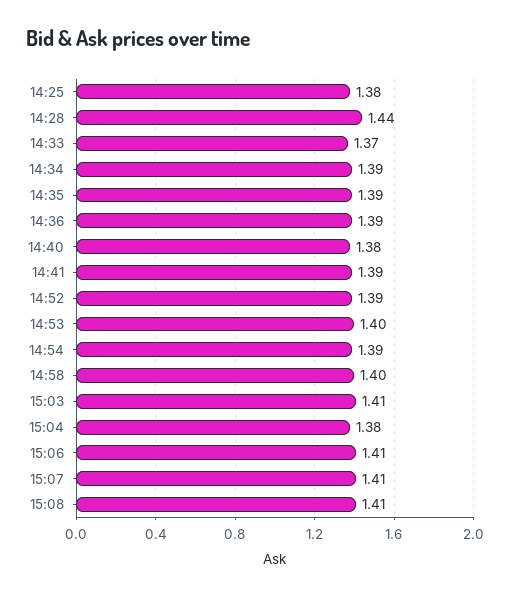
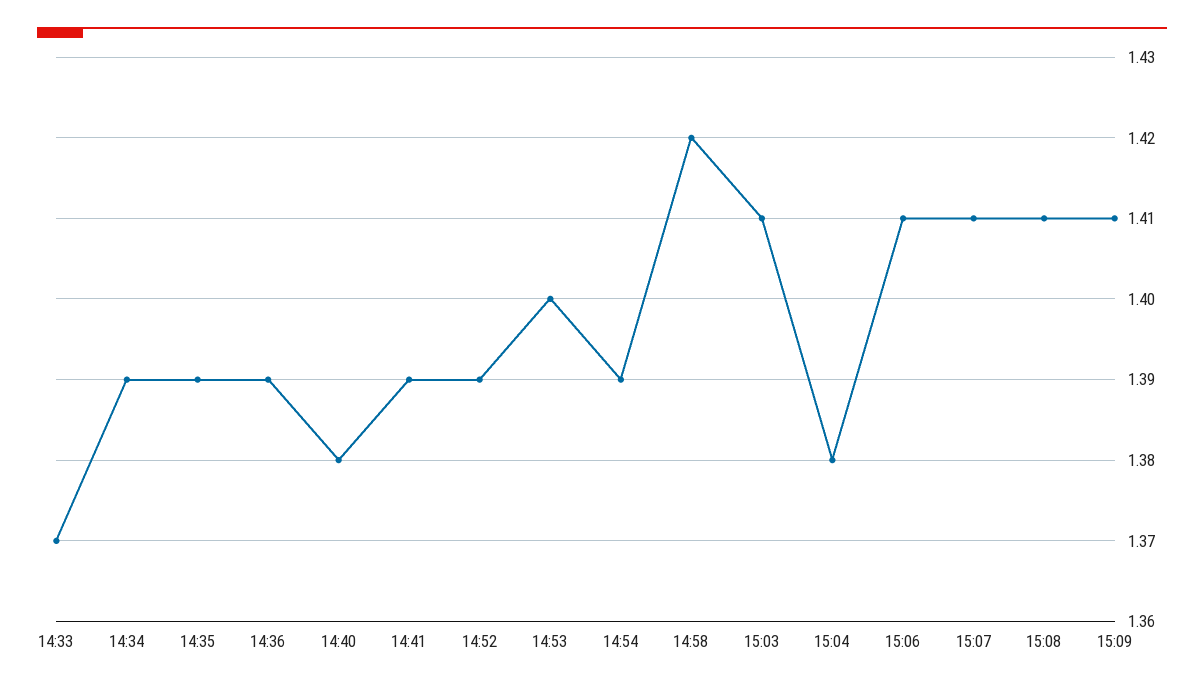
14:25: 1.38 -> none
14:28: 1.44 -> none
14:58: 1.4 -> 1.42
15:09: none -> 1.41

